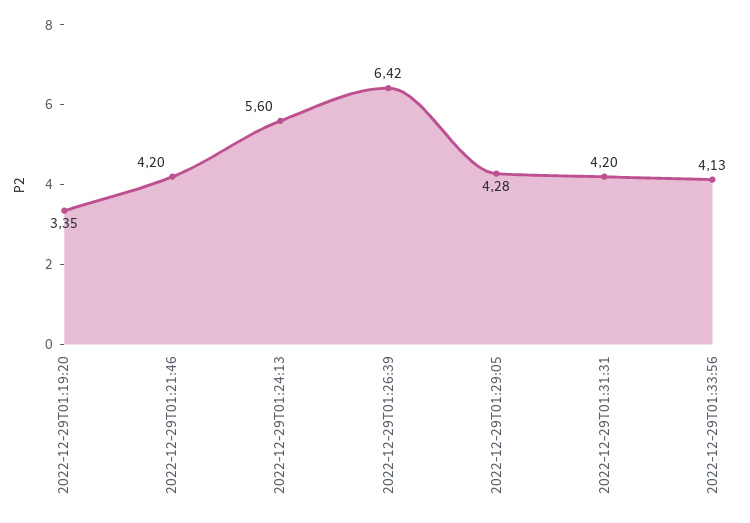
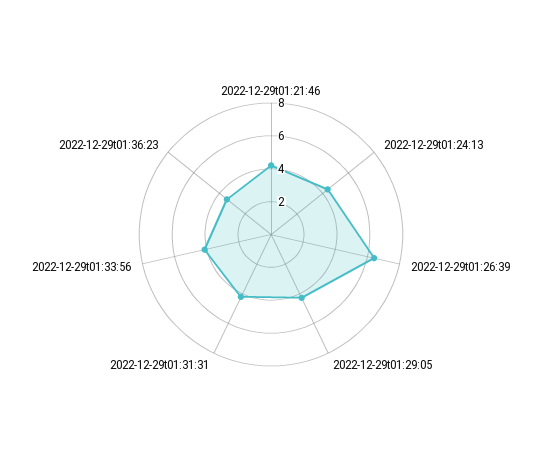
2022-12-29T01:19:20: 3.35 -> none
2022-12-29T01:24:13: 5.6 -> 4.5
2022-12-29t01:36:23: none -> 3.5

